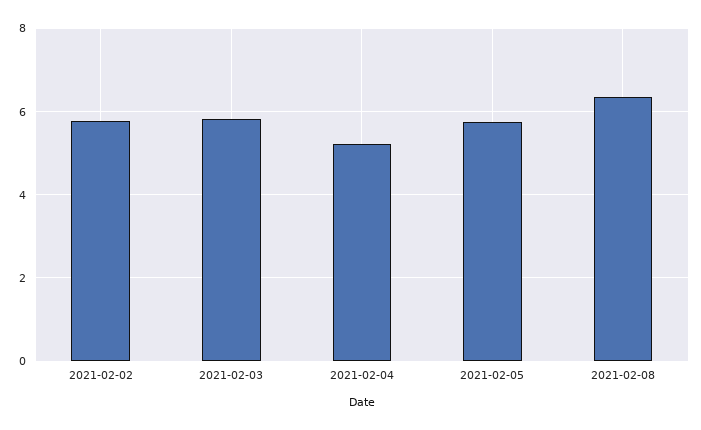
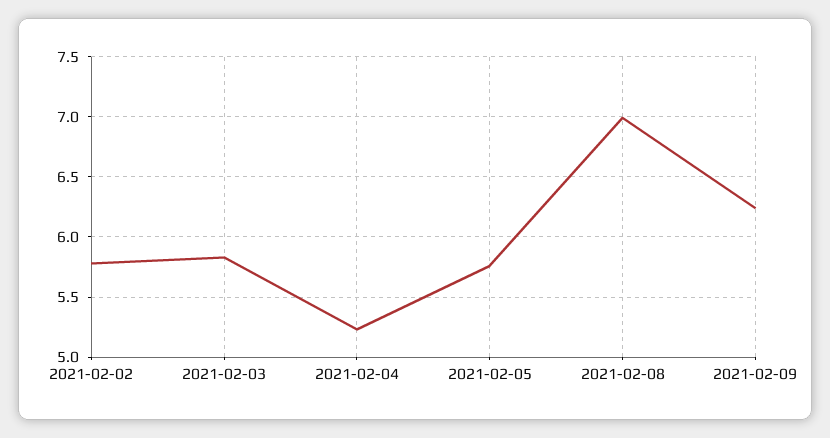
2021-02-08: 6.4 -> 7
2021-02-09: none -> 6.25

